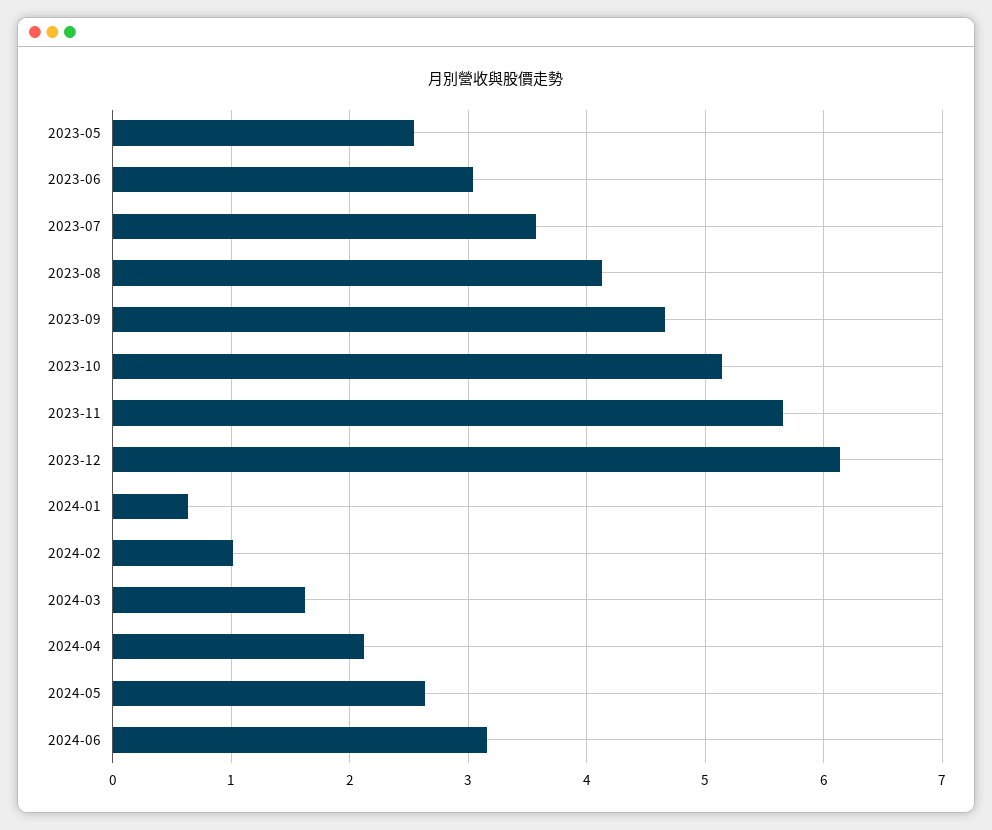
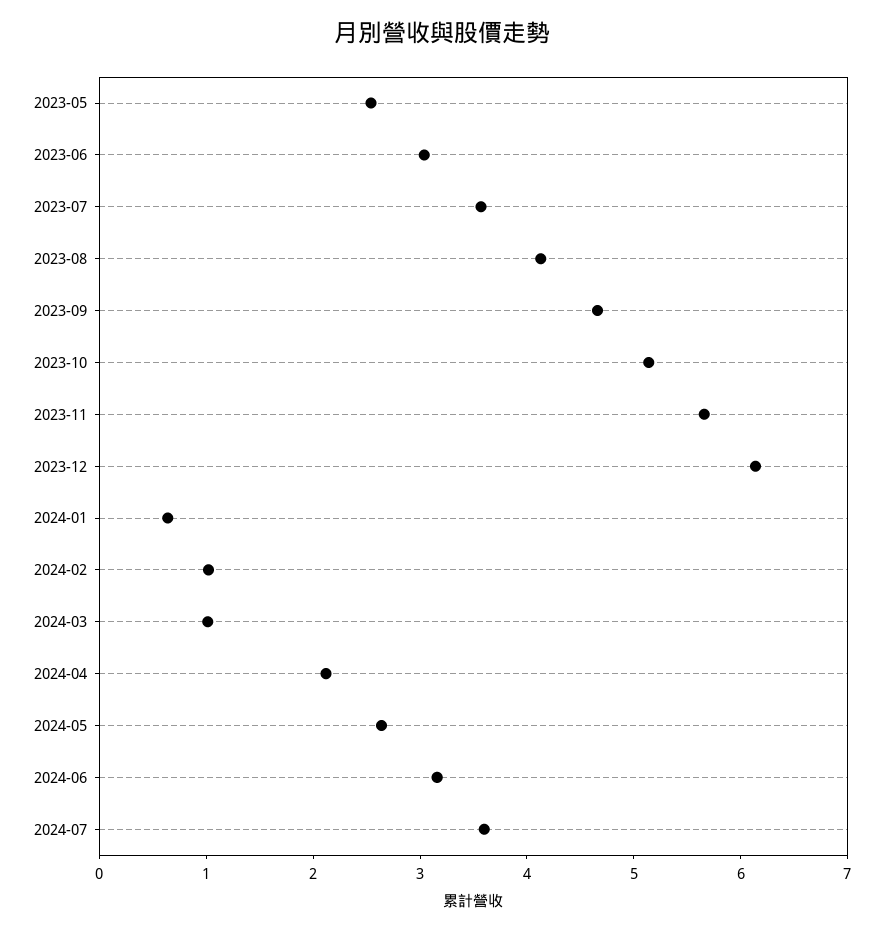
2024-03: 1.6 -> 1
2024-07: none -> 3.6

